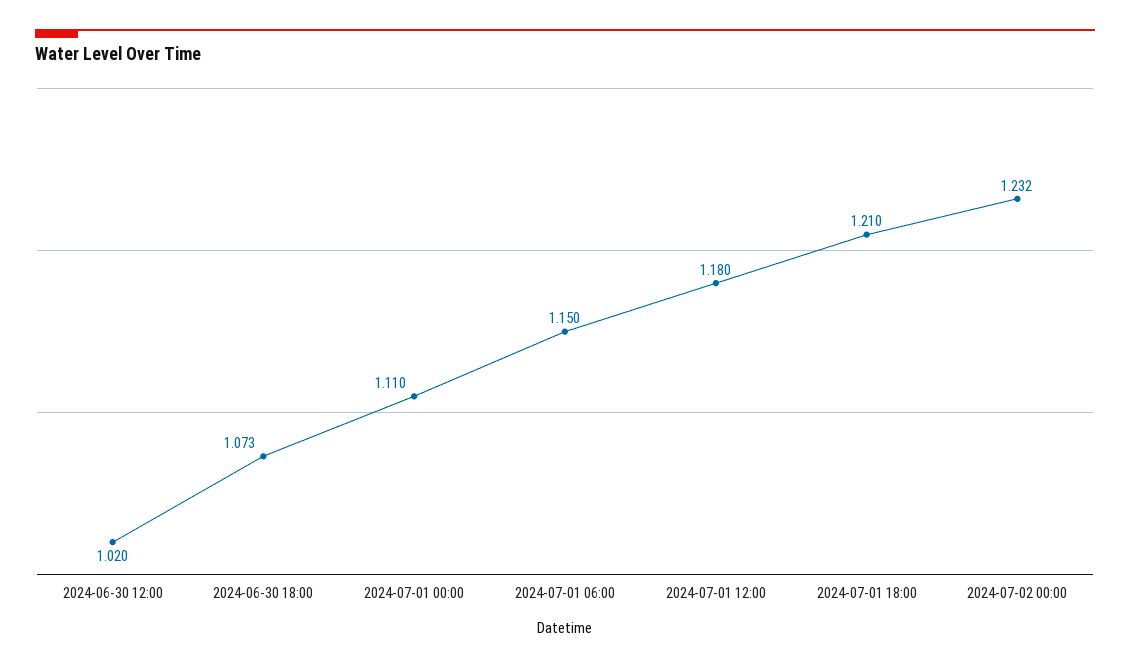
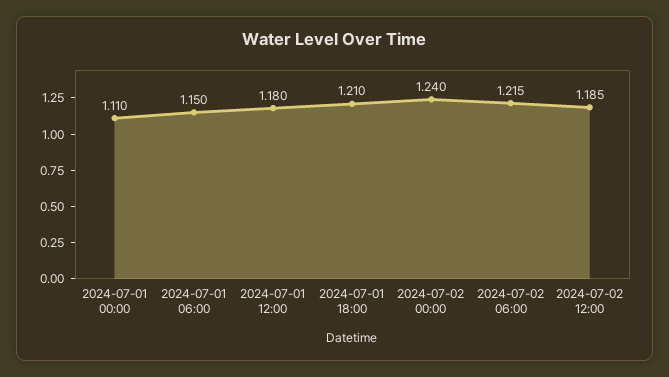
2024-06-30 12:00: 1.02 -> none
2024-06-30 18:00: 1.073 -> none
2024-07-02 00:00: 1.232 -> 1.24
2024-07-02 06:00: none -> 1.215
2024-07-02 12:00: none -> 1.185

